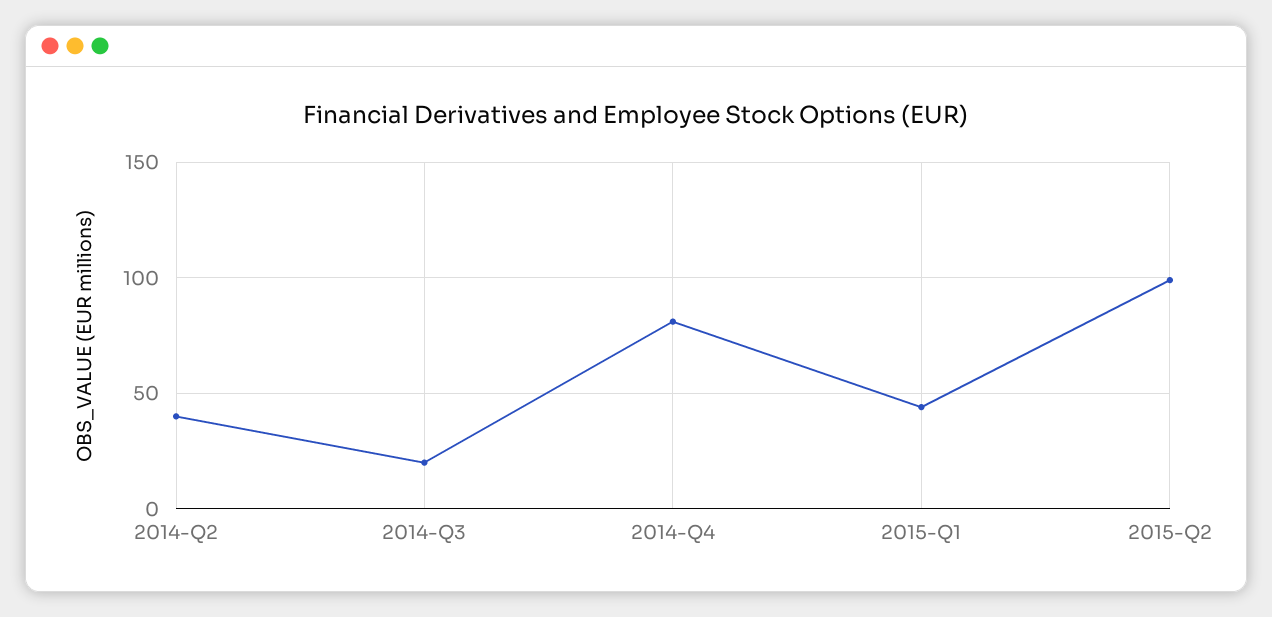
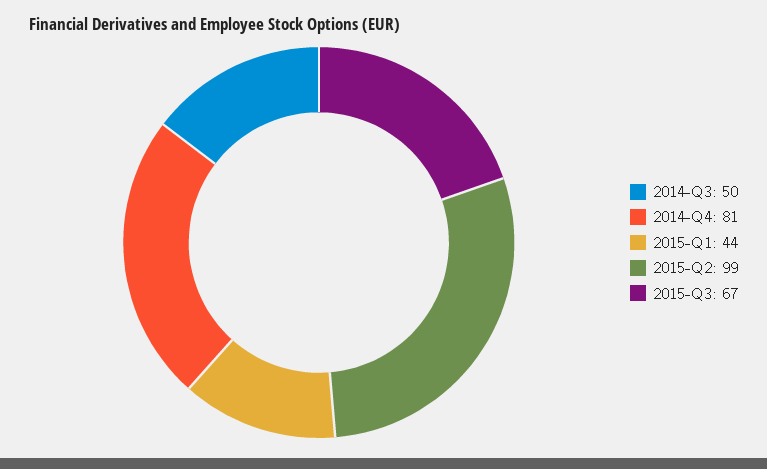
2014-Q2: 40 -> none
2014-Q3: 20 -> 50
2015-Q3: none -> 67

